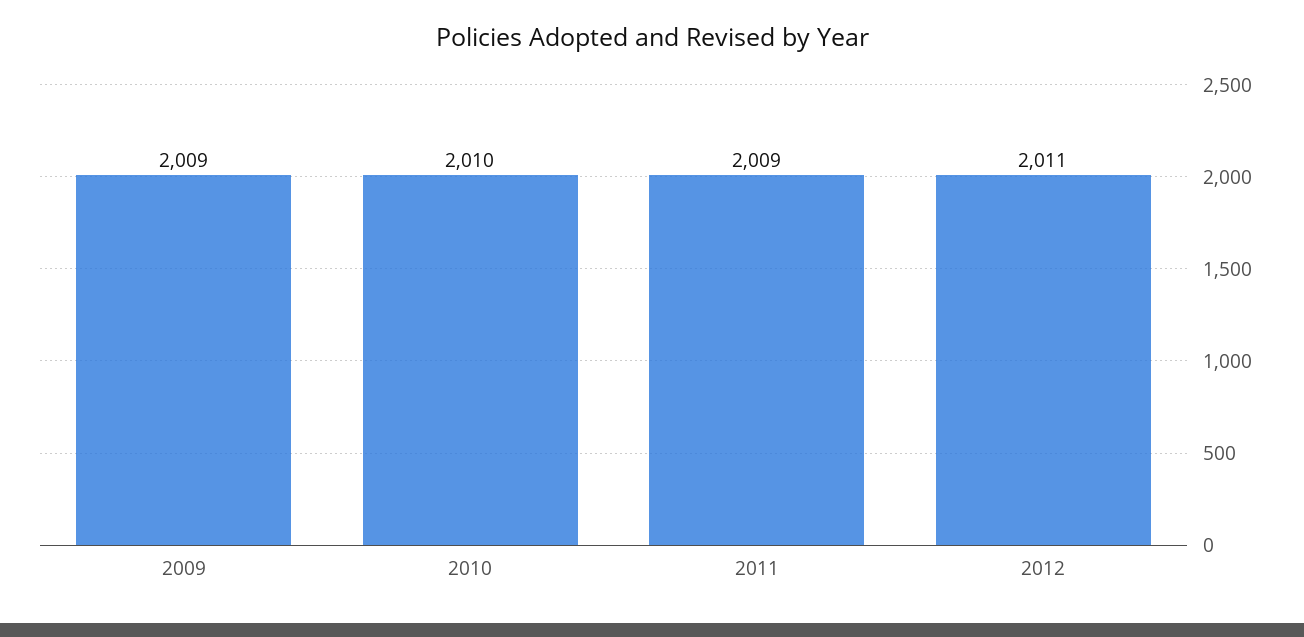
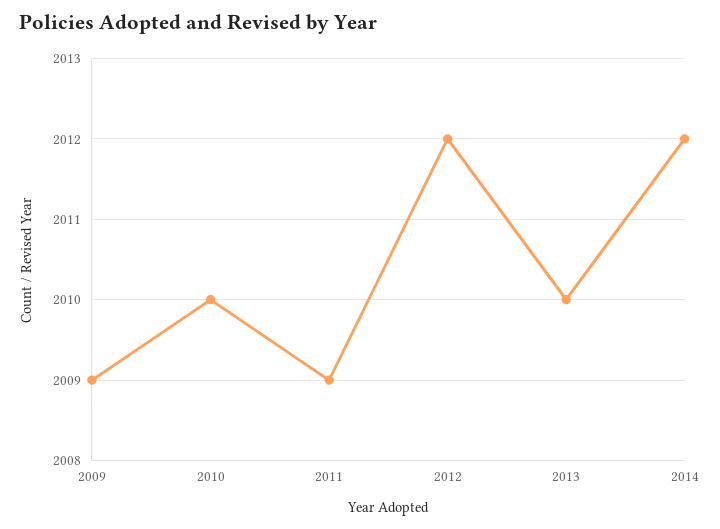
2012: 2011 -> 2012
2013: none -> 2010
2014: none -> 2012

